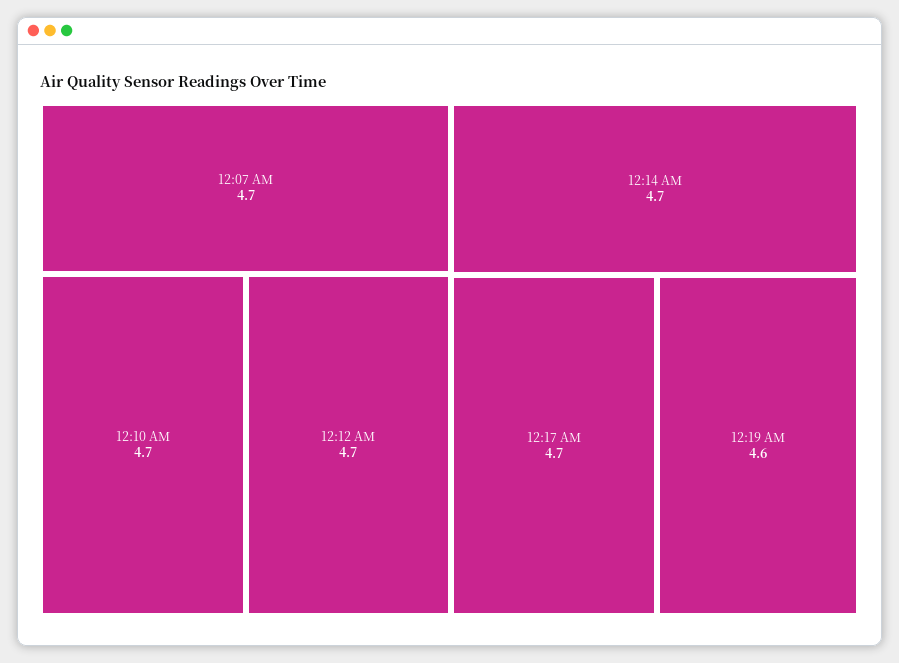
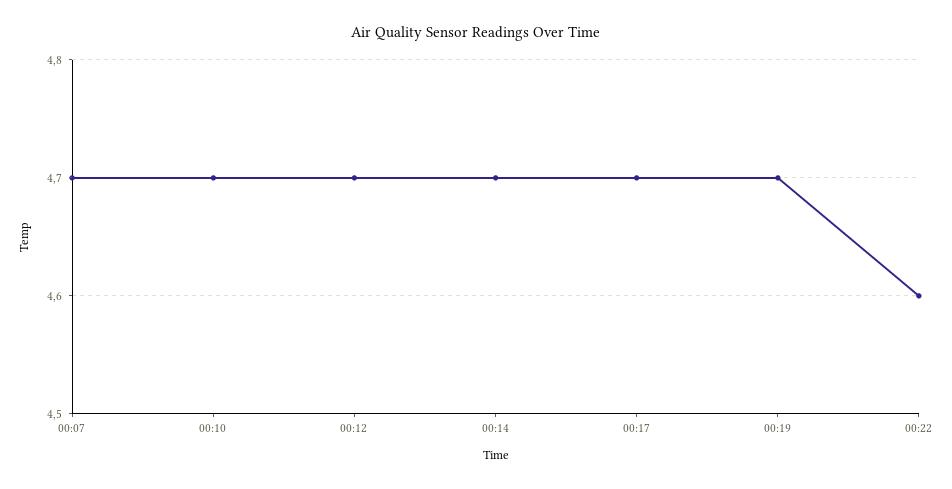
12:19 AM: 4.6 -> 4.7
00:22: none -> 4.6

